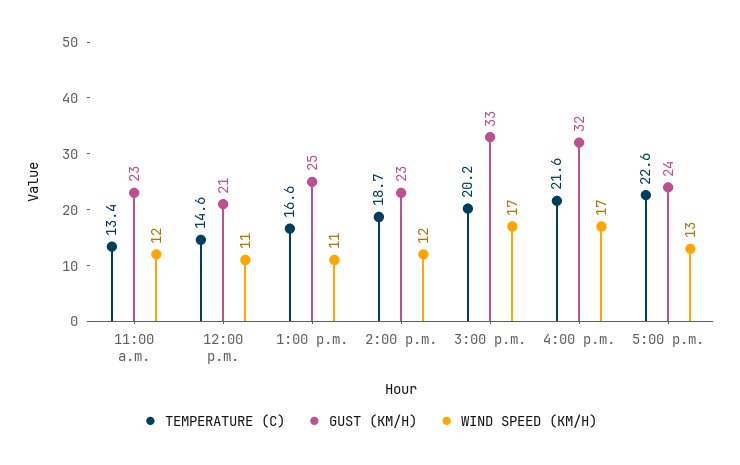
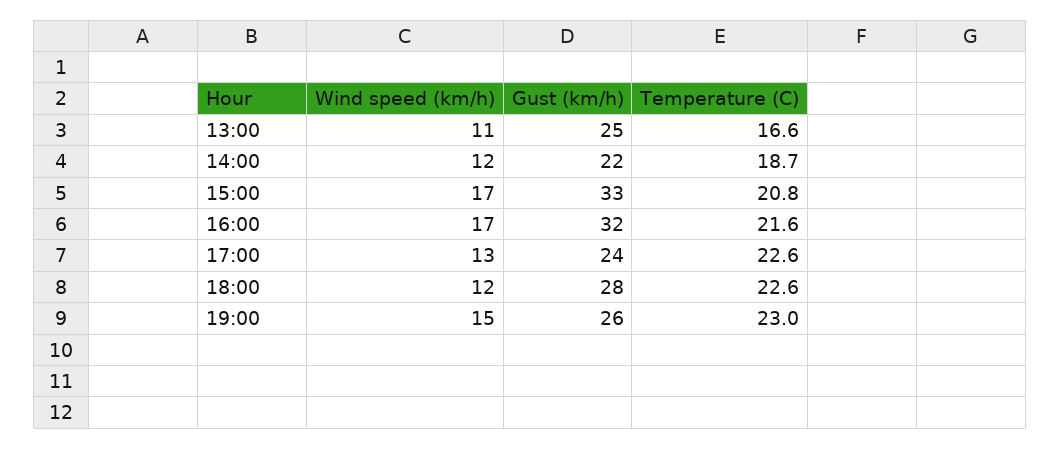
TEMPERATURE (C), 11:00 a.m.: 13.4 -> none
GUST (KM/H), 11:00 a.m.: 23 -> none
WIND SPEED (KM/H), 11:00 a.m.: 12 -> none
TEMPERATURE (C), 12:00 p.m.: 14.6 -> none
GUST (KM/H), 12:00 p.m.: 21 -> none
WIND SPEED (KM/H), 12:00 p.m.: 11 -> none
GUST (KM/H), 2:00 p.m.: 23 -> 22
TEMPERATURE (C), 3:00 p.m.: 20.2 -> 20.8
WIND SPEED (KM/H), 18:00: none -> 12
GUST (KM/H), 18:00: none -> 28
TEMPERATURE (C), 18:00: none -> 22.6
WIND SPEED (KM/H), 19:00: none -> 15
GUST (KM/H), 19:00: none -> 26
TEMPERATURE (C), 19:00: none -> 23

